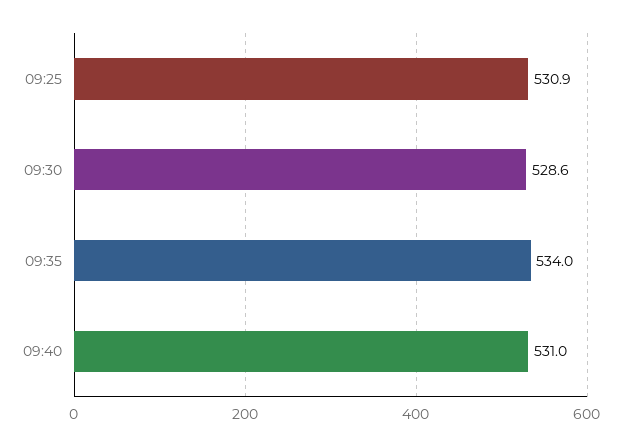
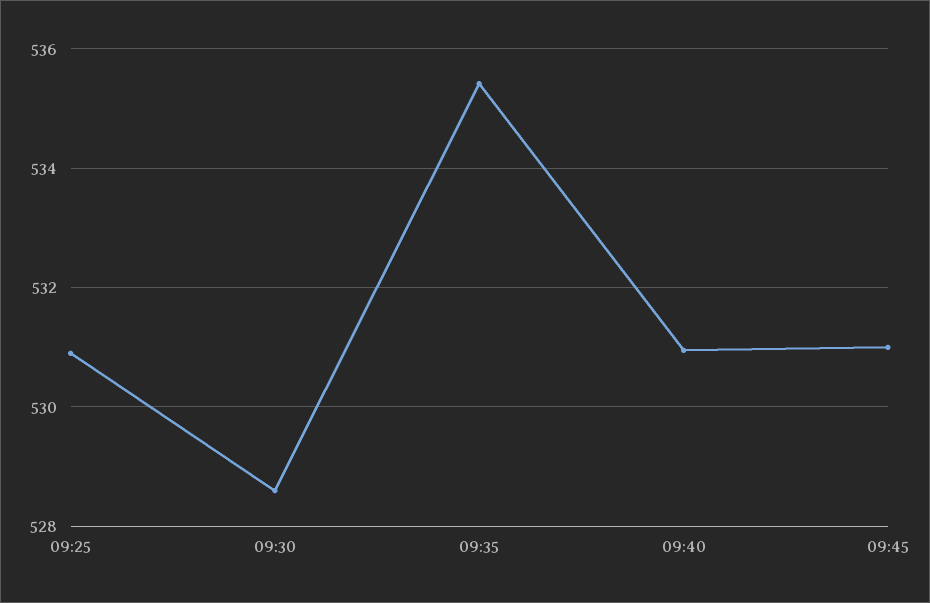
09:35: 534 -> 535.4
09:45: none -> 531

